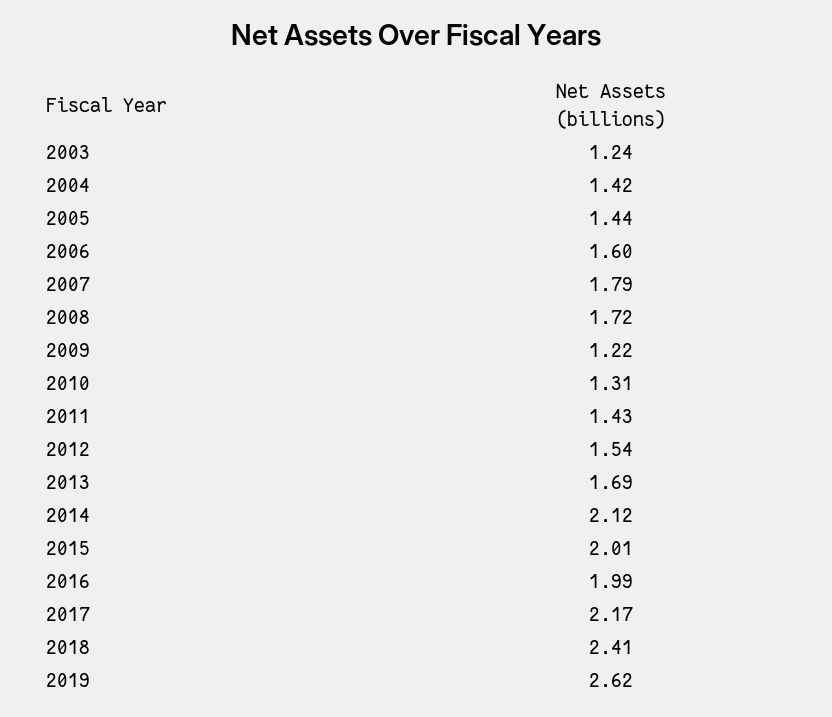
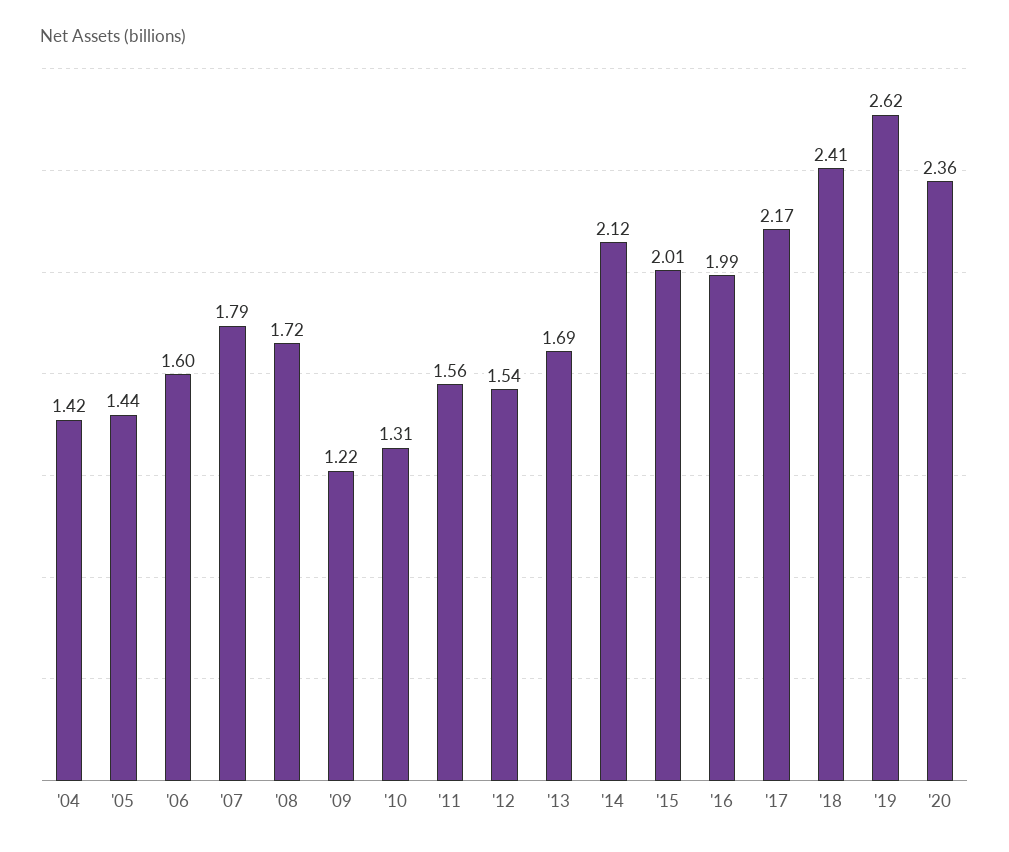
2003: 1.24 -> none
2011: 1.43 -> 1.56
'20: none -> 2.36

